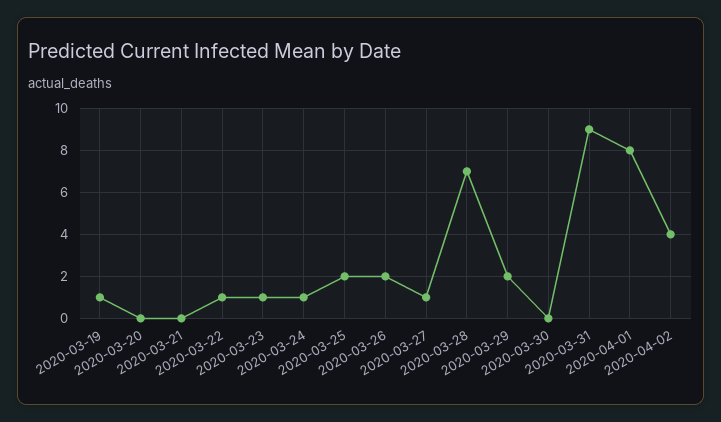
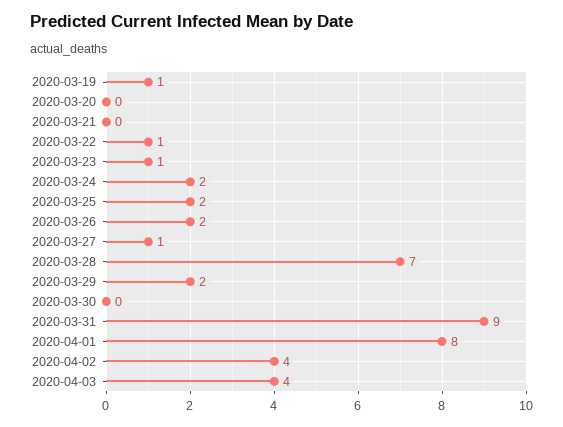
2020-03-24: 1 -> 2
2020-04-03: none -> 4

